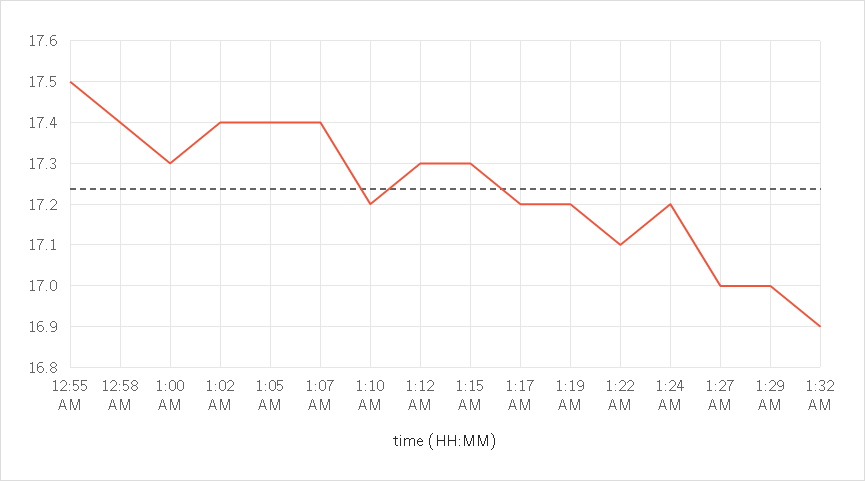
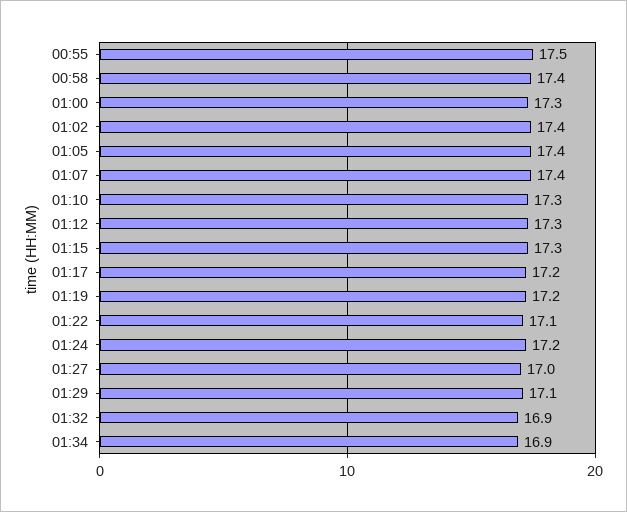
1:10 AM: 17.2 -> 17.3
1:29 AM: 17 -> 17.1
01:34: none -> 16.9

